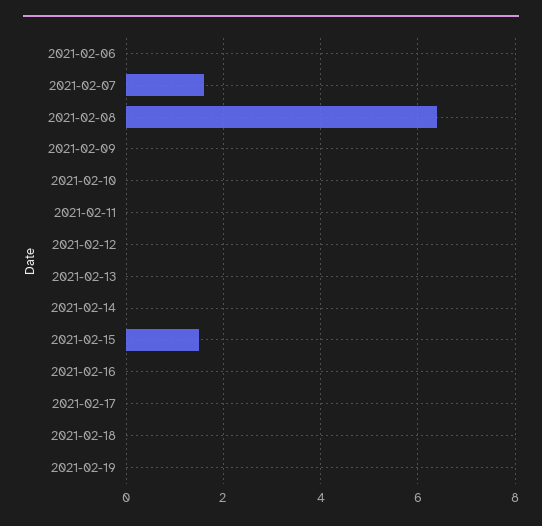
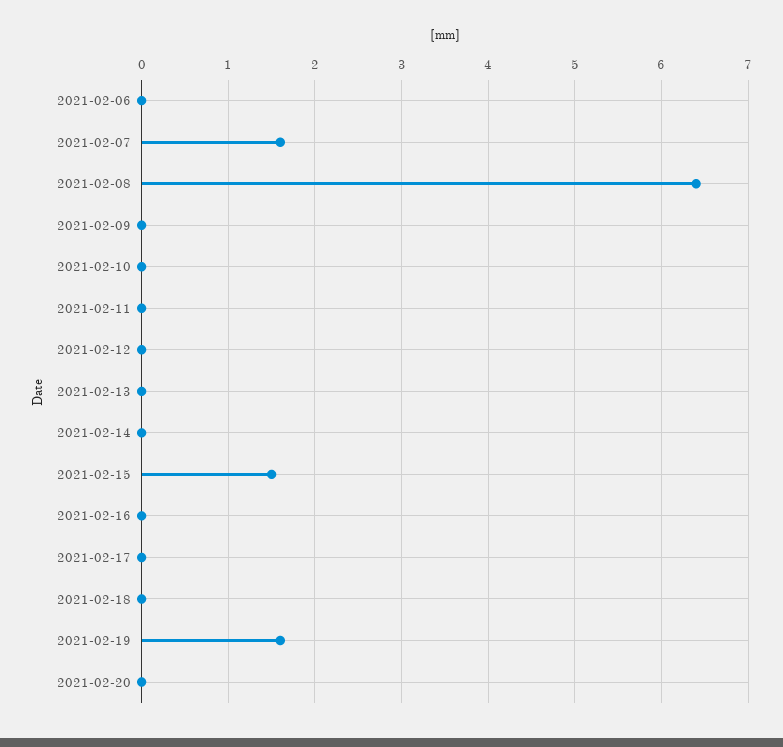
2021-02-19: 0 -> 1.6
2021-02-20: none -> 0

